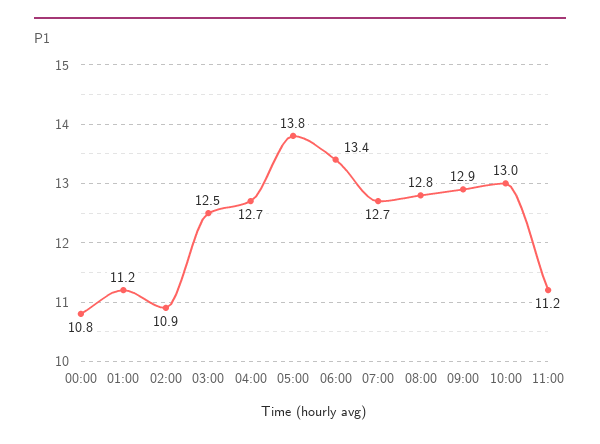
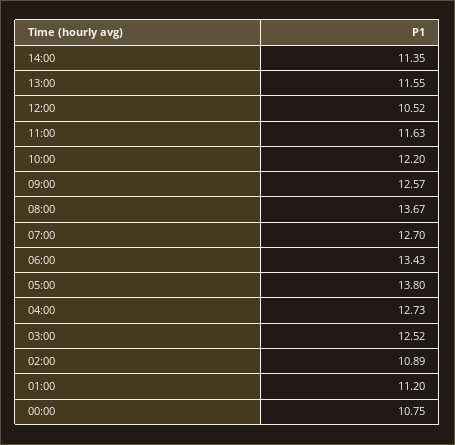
08:00: 12.8 -> 13.67
09:00: 12.9 -> 12.57
10:00: 13 -> 12.2
11:00: 11.2 -> 11.63
14:00: none -> 11.35
13:00: none -> 11.55
12:00: none -> 10.52

